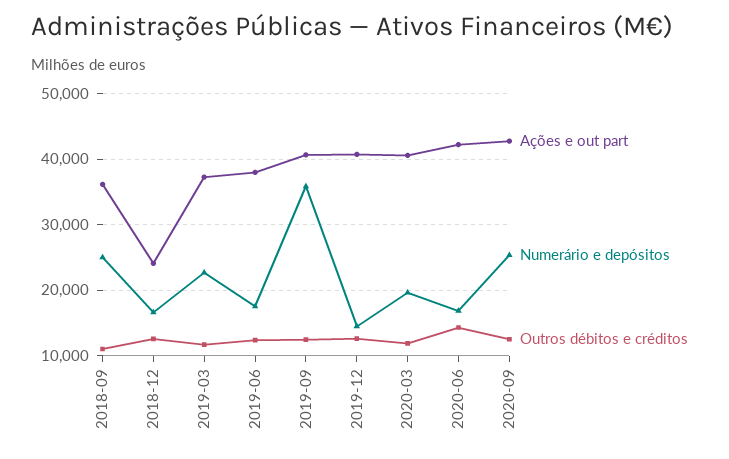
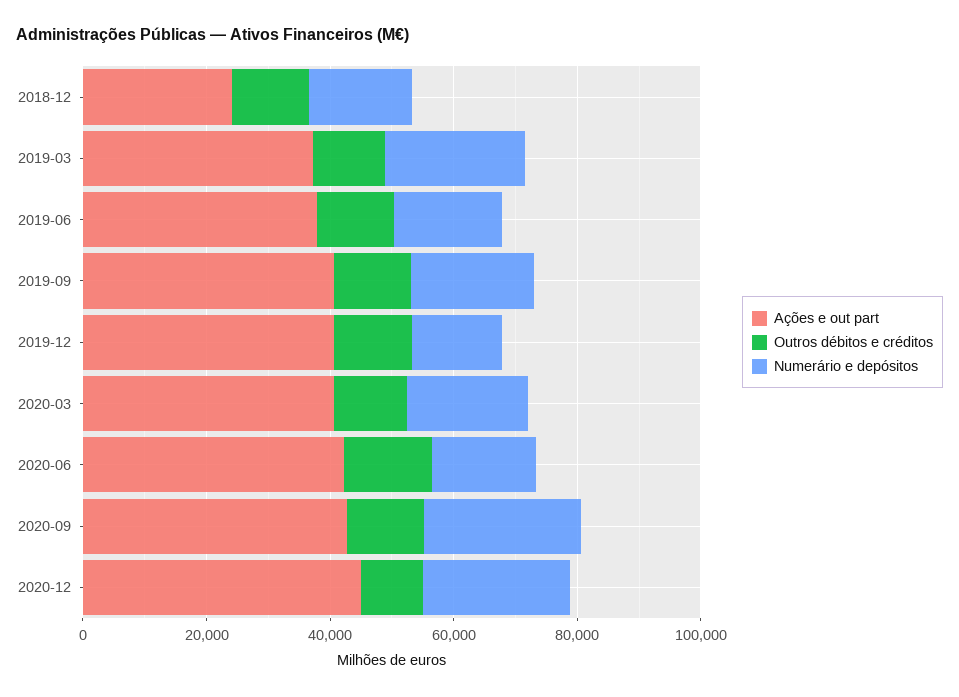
Ações e out part, 2018-09: 36000 -> none
Numerário e depósitos, 2018-09: 25000 -> none
Outros débitos e créditos, 2018-09: 11000 -> none
Numerário e depósitos, 2019-09: 36000 -> 20000
Ações e out part, 2020-12: none -> 45000
Outros débitos e créditos, 2020-12: none -> 10000
Numerário e depósitos, 2020-12: none -> 25000

